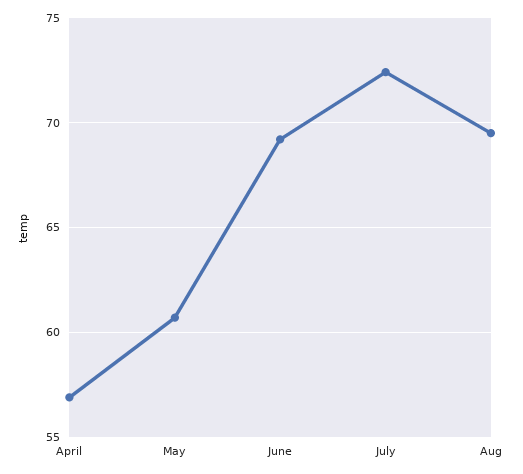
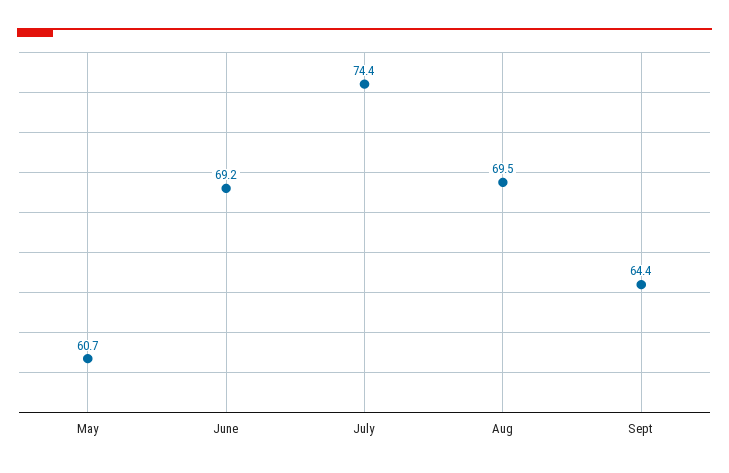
April: 57 -> none
July: 72.5 -> 74.4
Sept: none -> 64.4

